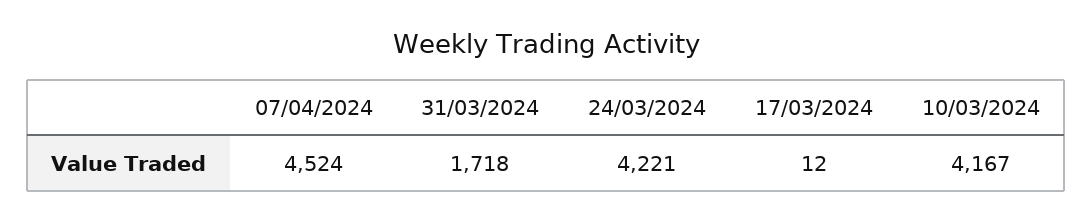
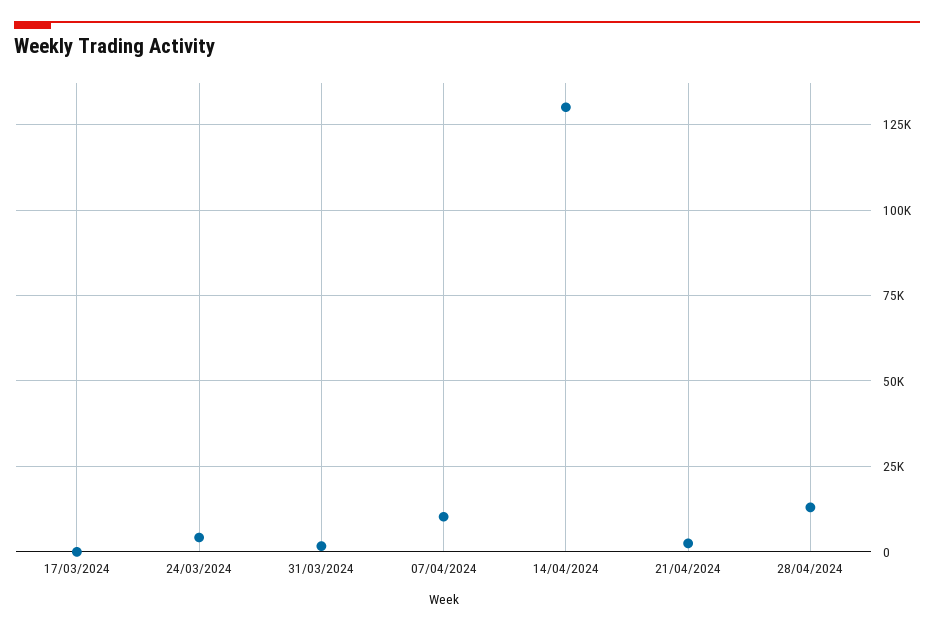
07/04/2024: 4524 -> 10000
10/03/2024: 4167 -> none
14/04/2024: none -> 130000
21/04/2024: none -> 2500
28/04/2024: none -> 12500

